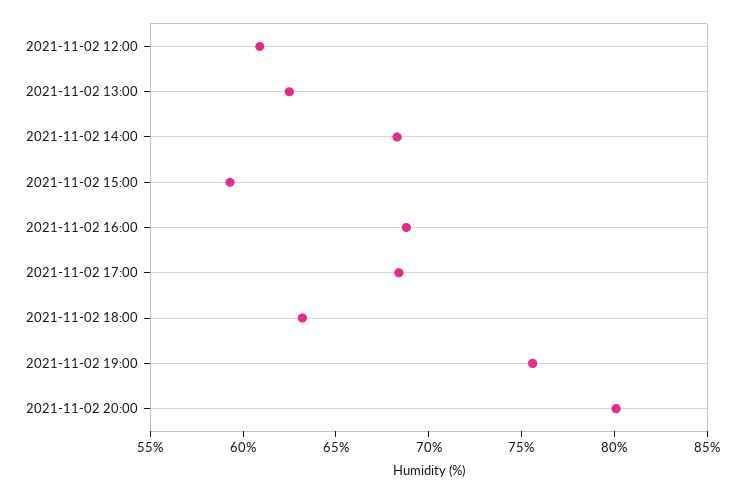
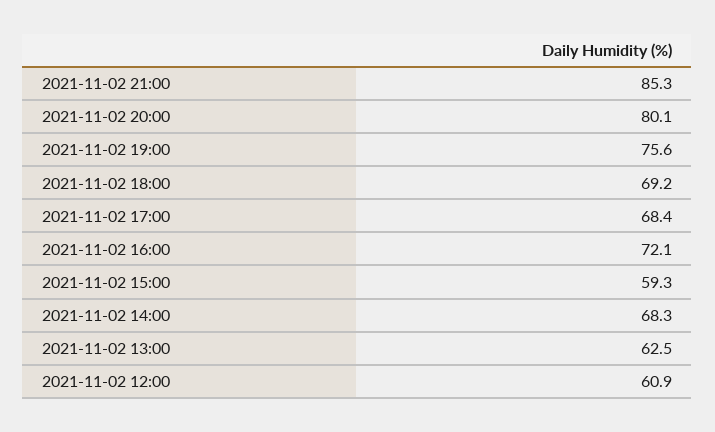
2021-11-02 16:00: 69 -> 72.1
2021-11-02 18:00: 63 -> 69.2
2021-11-02 21:00: none -> 85.3

